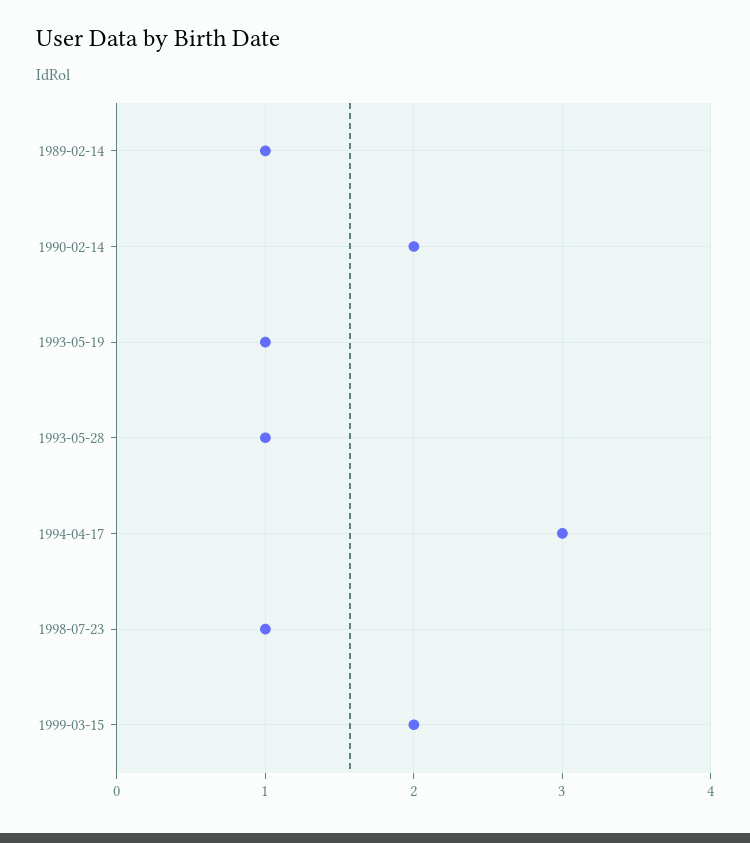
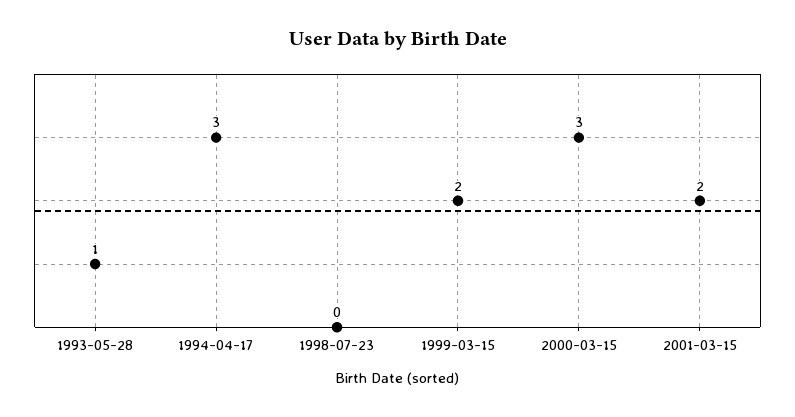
1989-02-14: 1 -> none
1990-02-14: 2 -> none
1993-05-19: 1 -> none
1998-07-23: 1 -> 0
2000-03-15: none -> 3
2001-03-15: none -> 2

